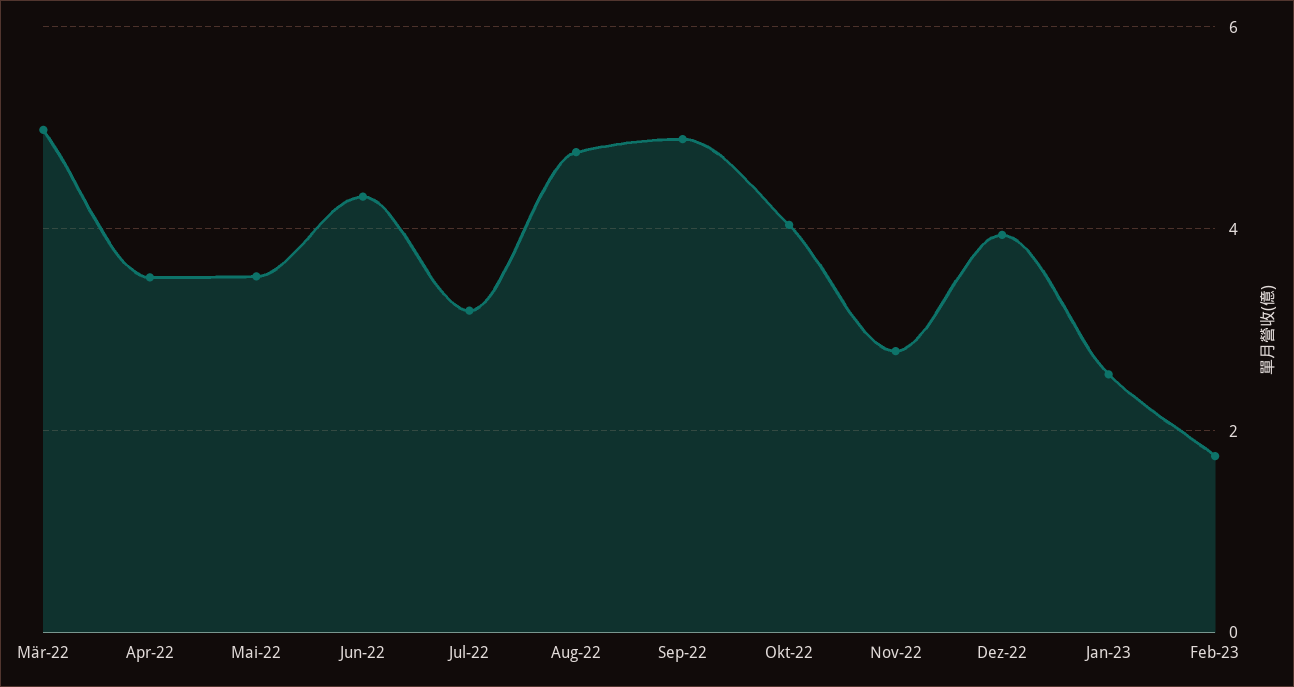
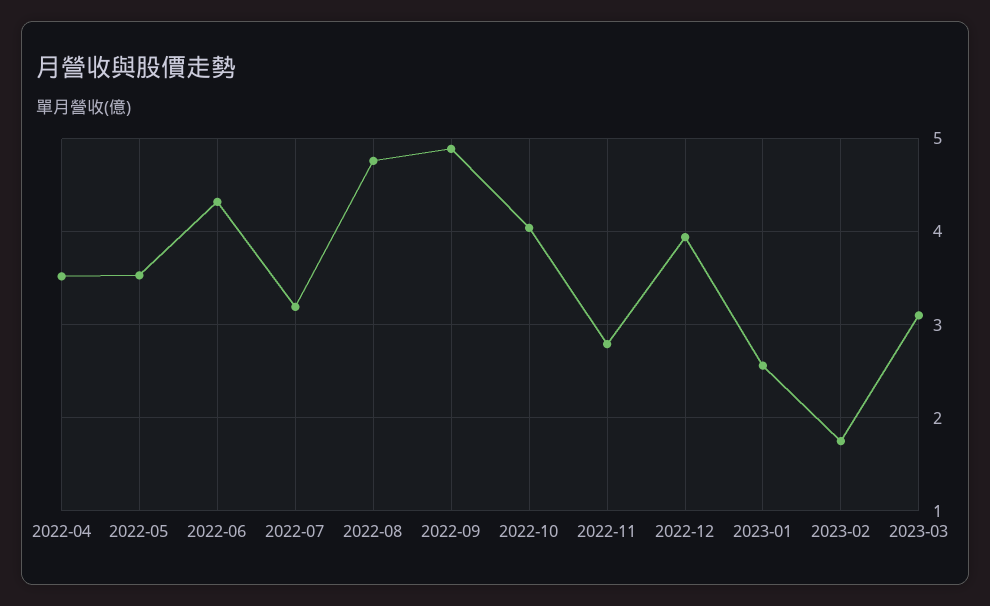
Mär-22: 5 -> none
2023-03: none -> 3.1

